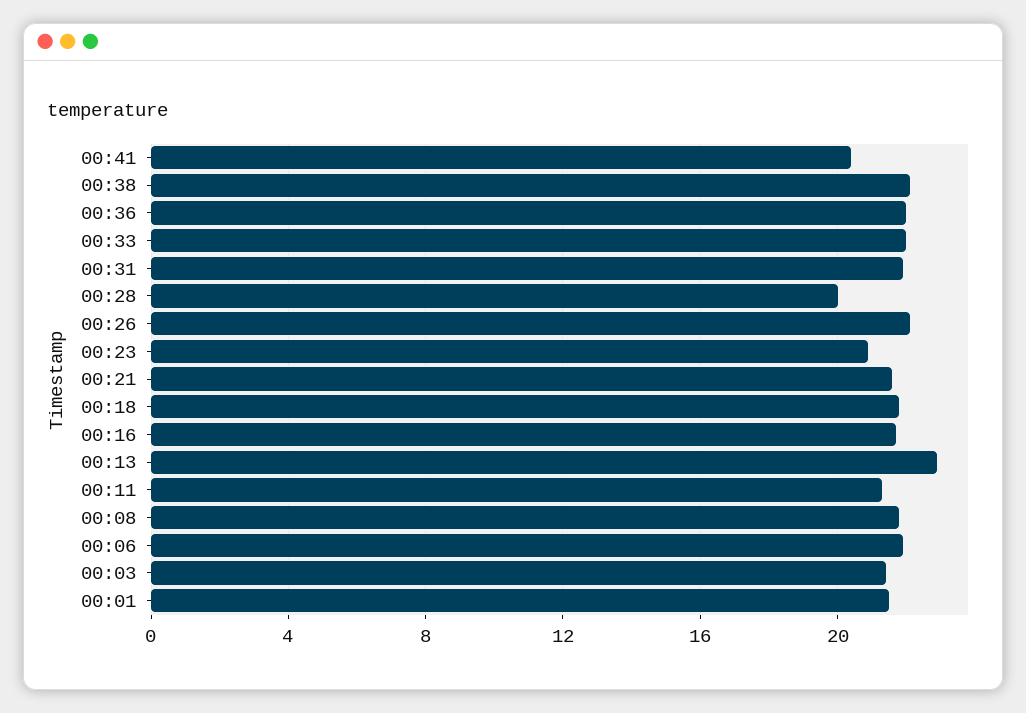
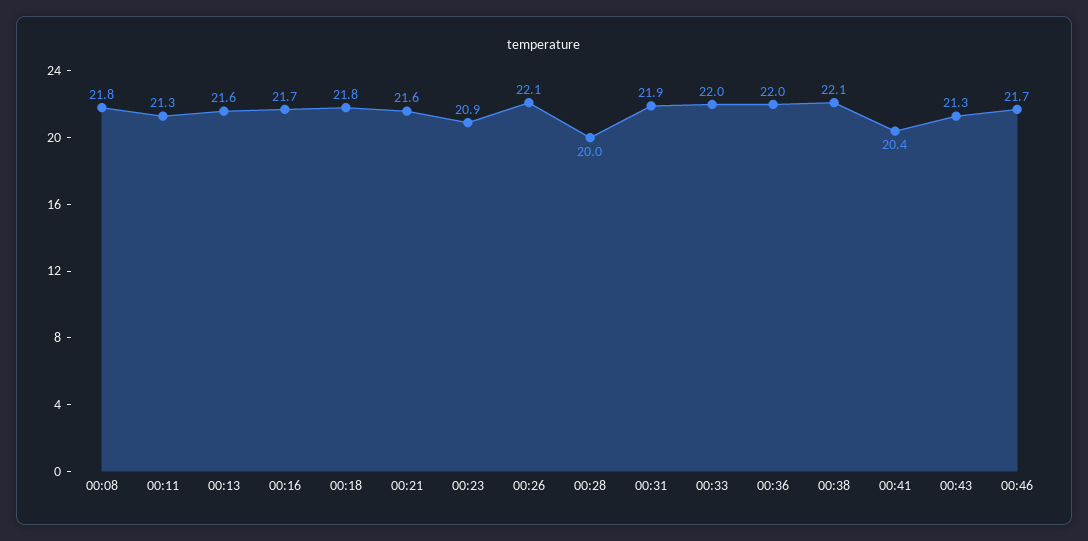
00:13: 23 -> 21.6
00:06: 22 -> none
00:03: 21.5 -> none
00:01: 21.5 -> none
00:43: none -> 21.3
00:46: none -> 21.7

